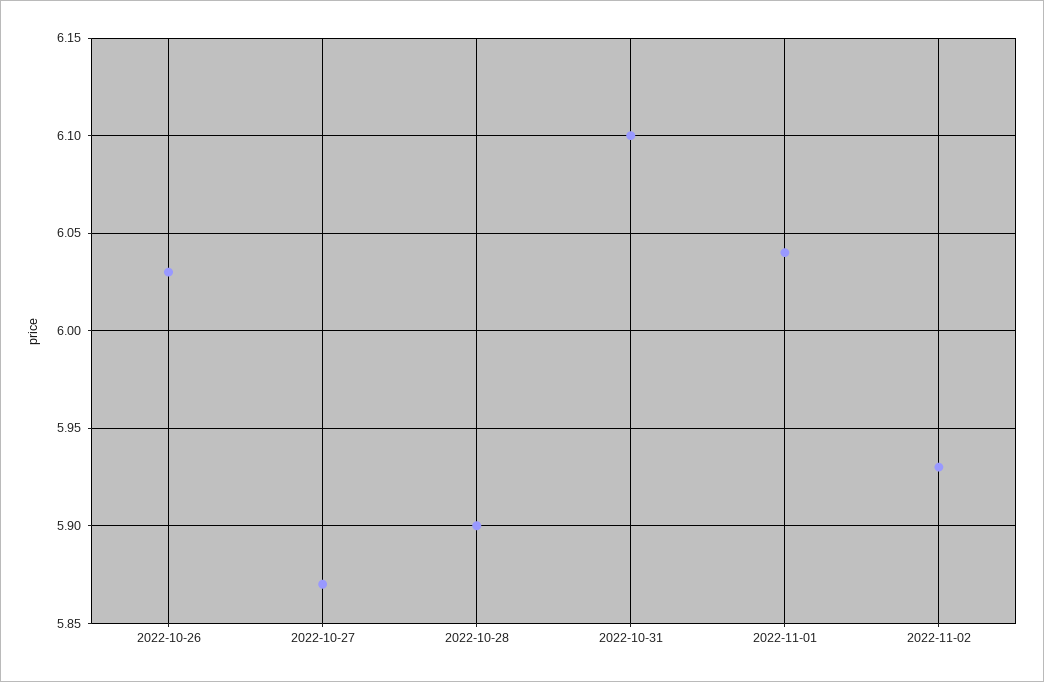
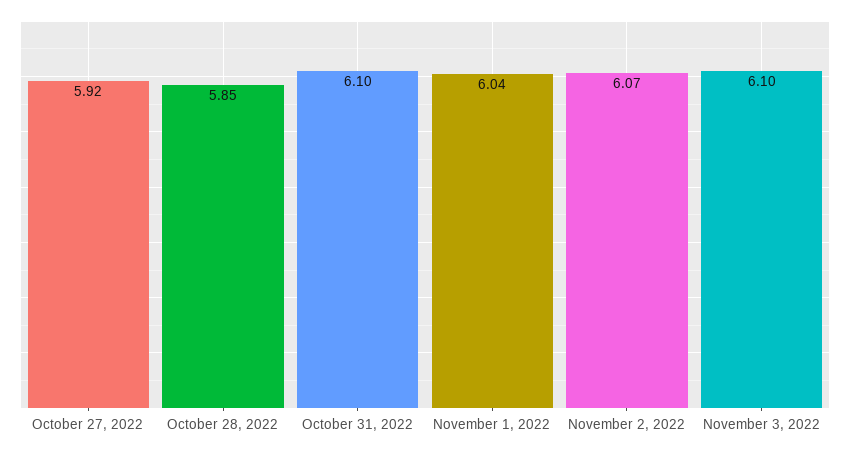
2022-10-26: 6.03 -> none
2022-10-27: 5.87 -> 5.92
2022-10-28: 5.9 -> 5.85
2022-11-02: 5.93 -> 6.07
November 3, 2022: none -> 6.1

